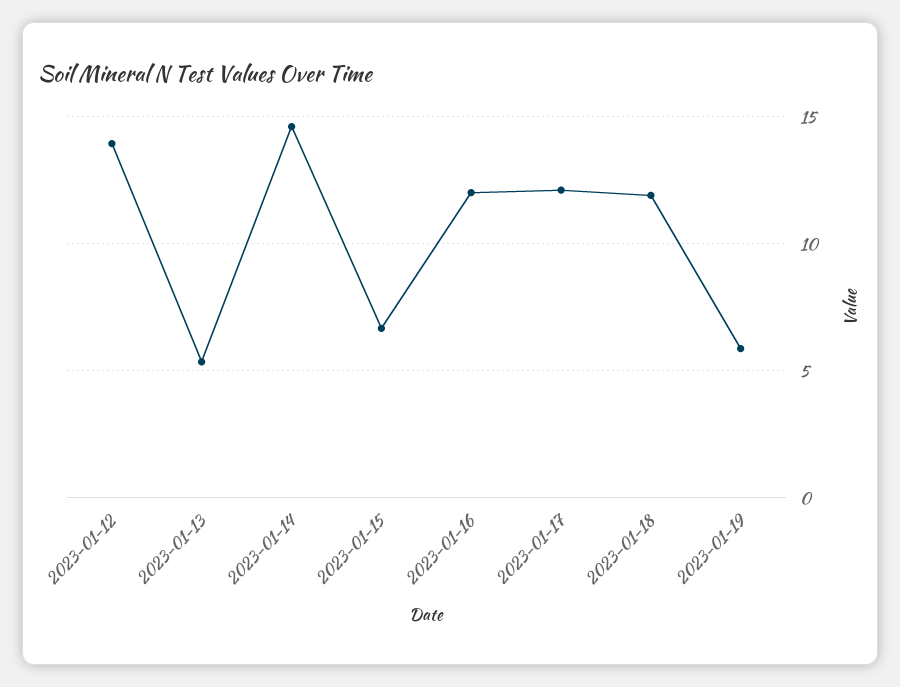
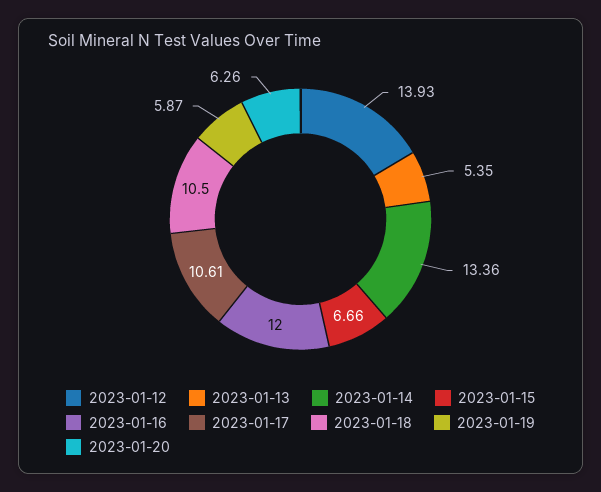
2023-01-14: 14.5 -> 13.36
2023-01-17: 12 -> 10.61
2023-01-18: 12 -> 10.5
2023-01-20: none -> 6.26

